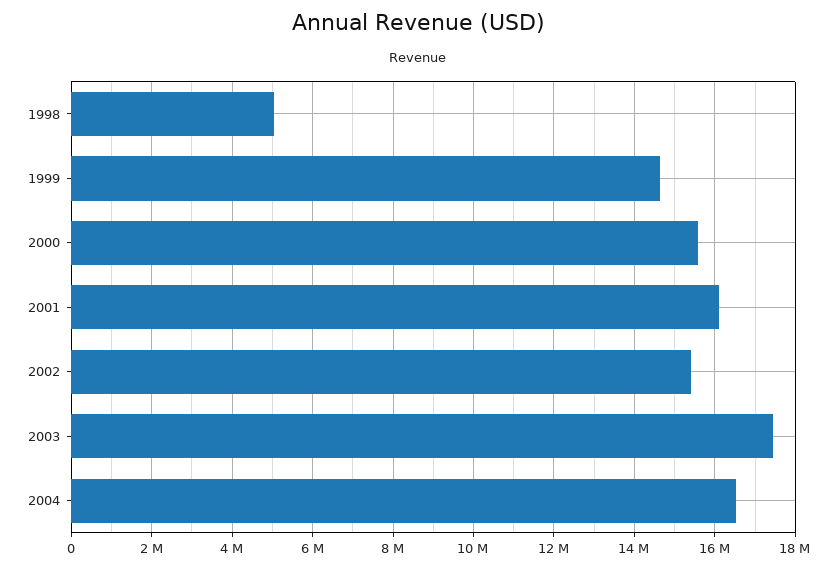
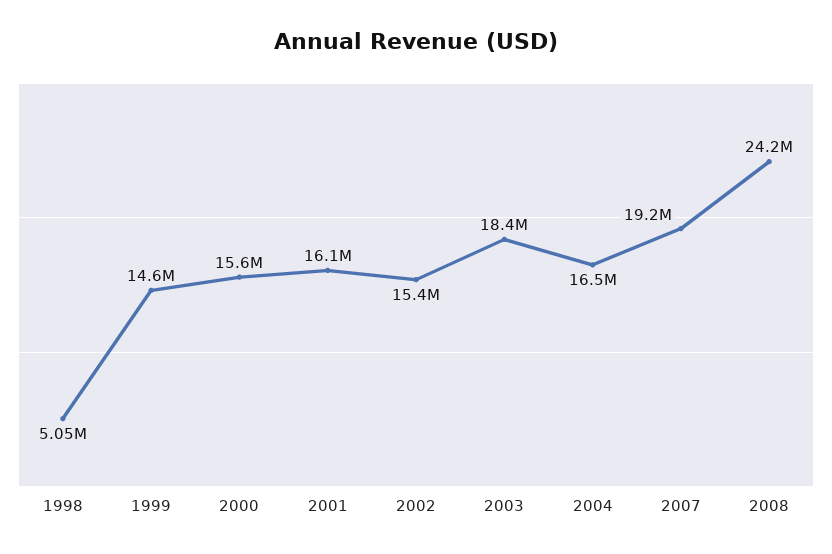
2003: 17400000 -> 18400000
2007: none -> 19200000
2008: none -> 24200000

